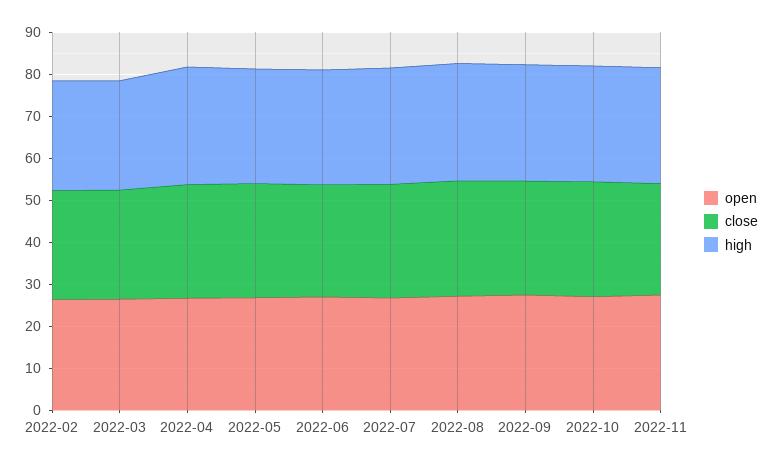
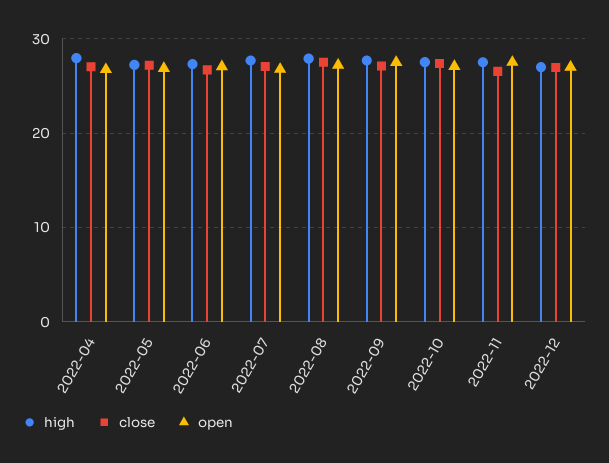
open, 2022-02: 26 -> none
close, 2022-02: 26 -> none
high, 2022-02: 26 -> none
open, 2022-03: 26 -> none
close, 2022-03: 26 -> none
high, 2022-03: 26 -> none
high, 2022-12: none -> 27
close, 2022-12: none -> 27
open, 2022-12: none -> 27

